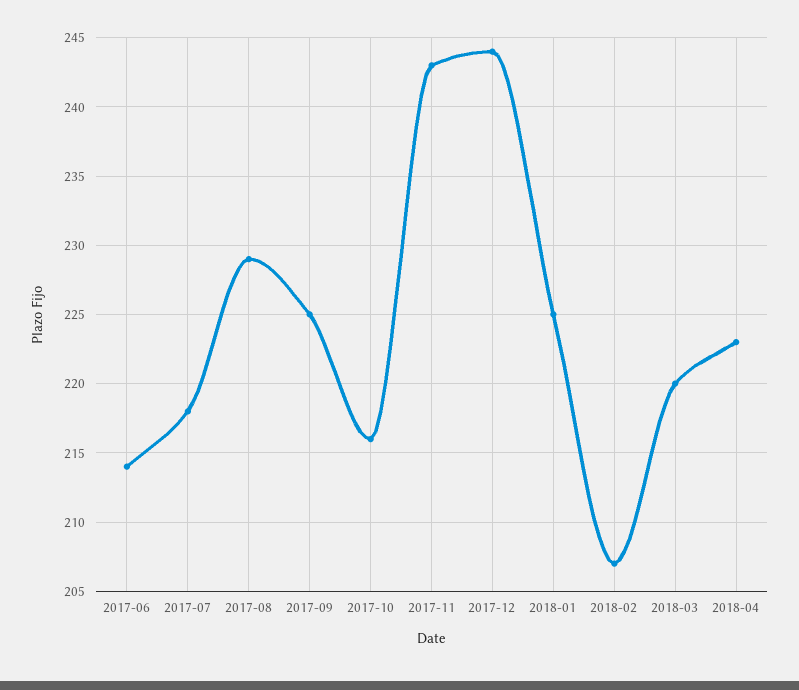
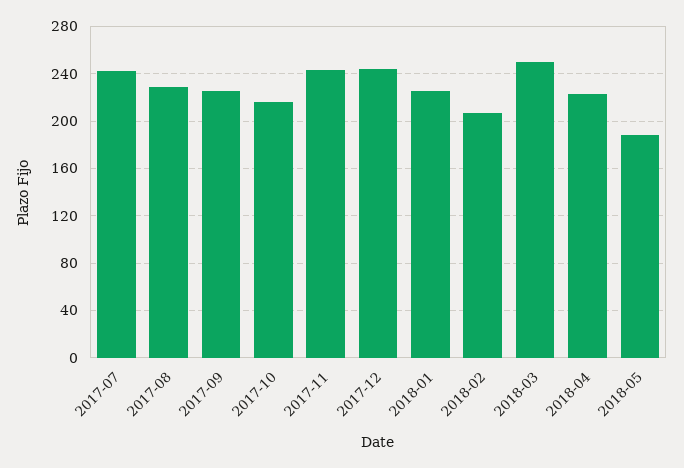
2017-06: 214 -> none
2017-07: 218 -> 240
2018-03: 220 -> 250
2018-05: none -> 190

